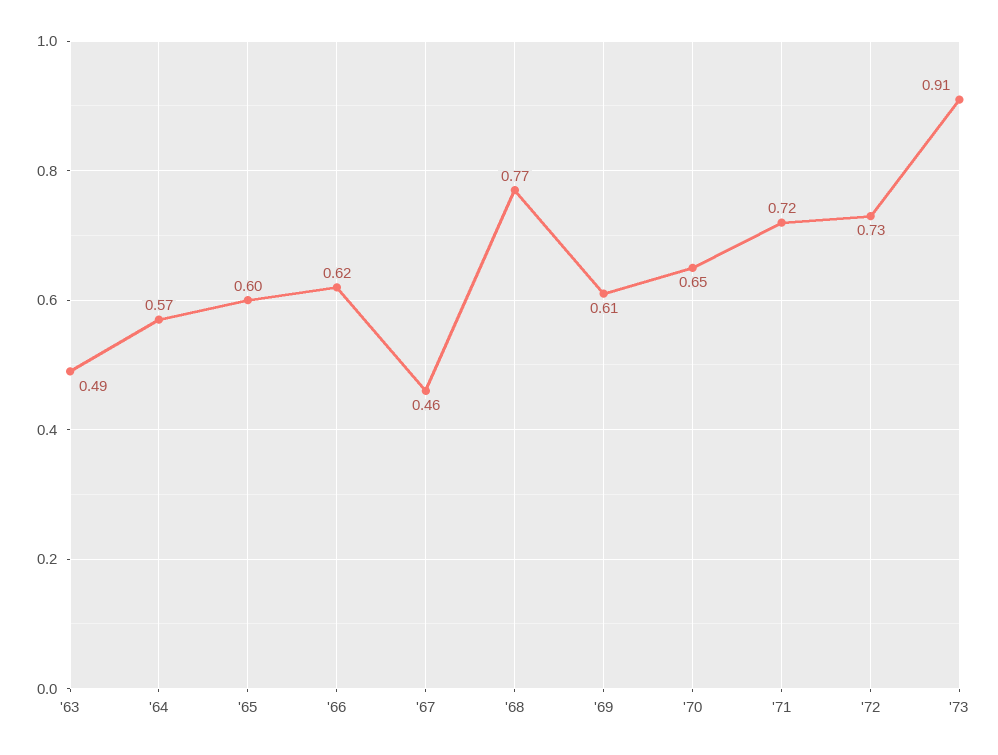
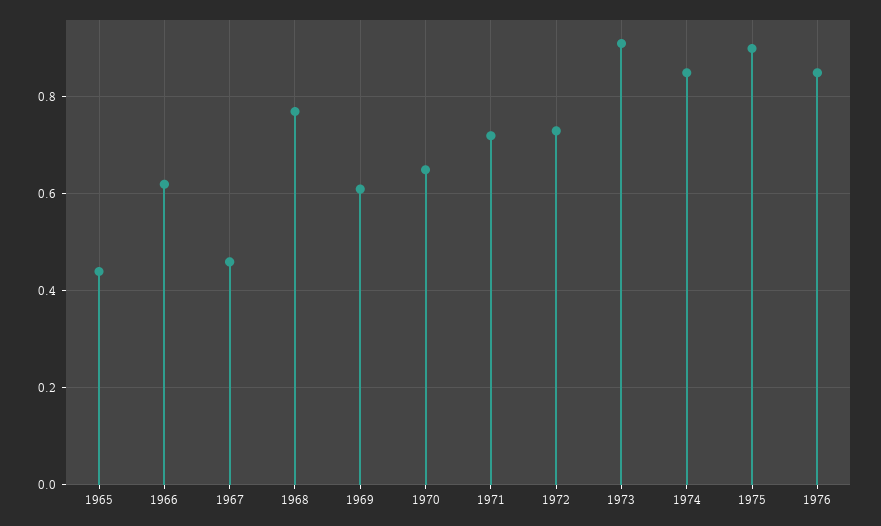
'63: 0.49 -> none
'64: 0.57 -> none
'65: 0.6 -> 0.45
1974: none -> 0.85
1975: none -> 0.9
1976: none -> 0.85

